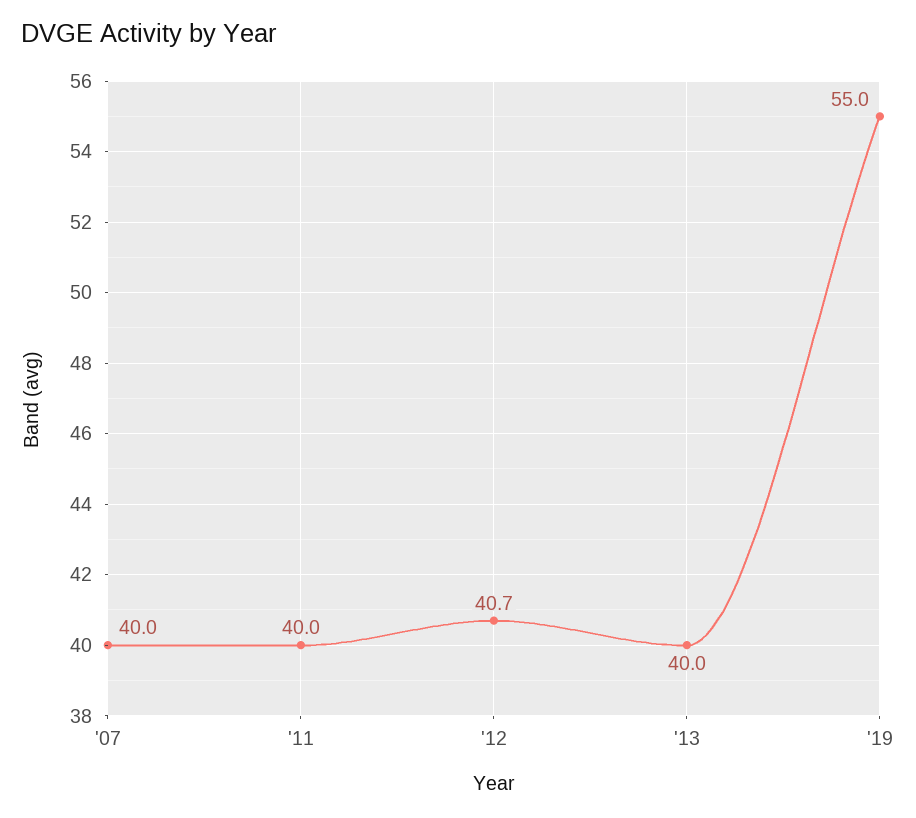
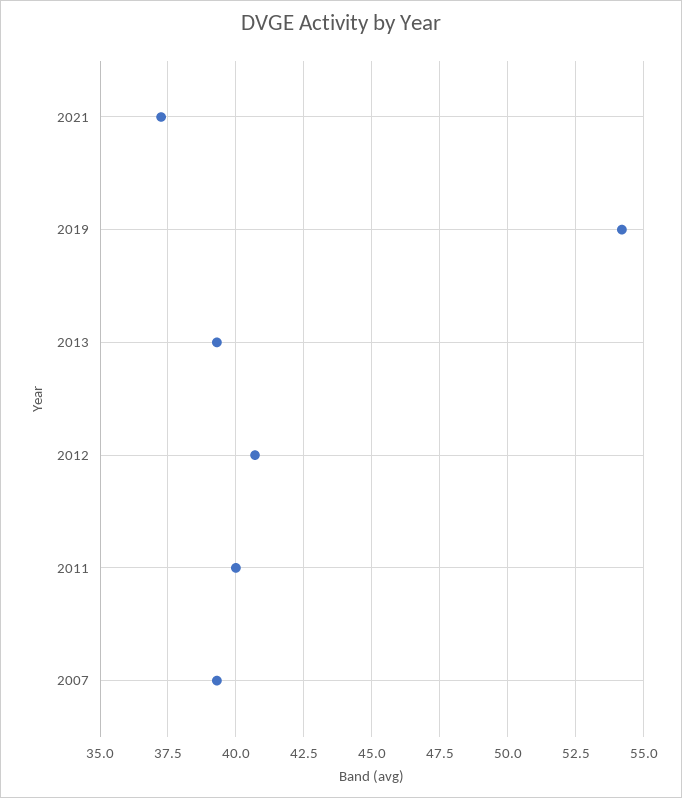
'07: 40 -> 39.25
'13: 40 -> 39.25
'19: 55 -> 54.25
2021: none -> 37.25

